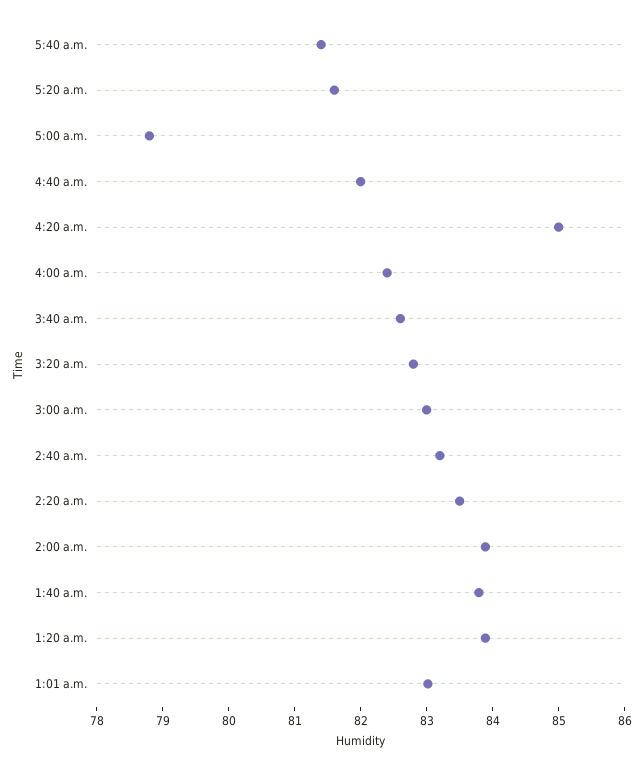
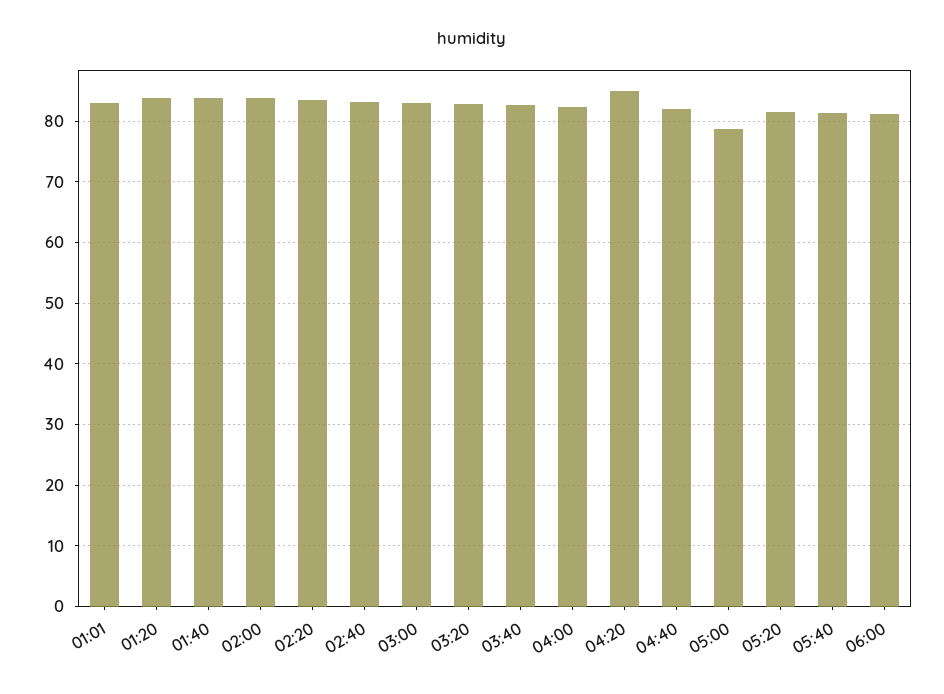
06:00: none -> 81

